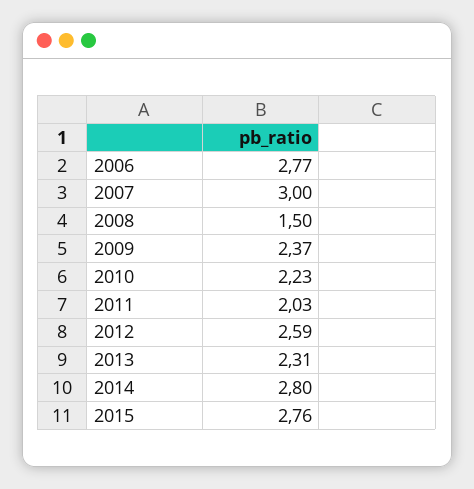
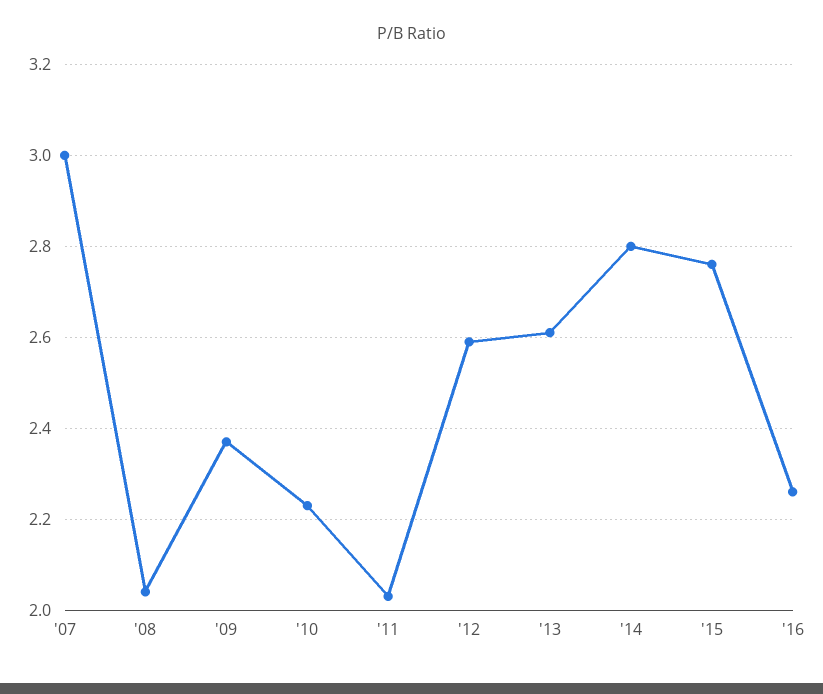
2006: 2.77 -> none
2008: 1.5 -> 2.05
2013: 2.31 -> 2.6
'16: none -> 2.25

